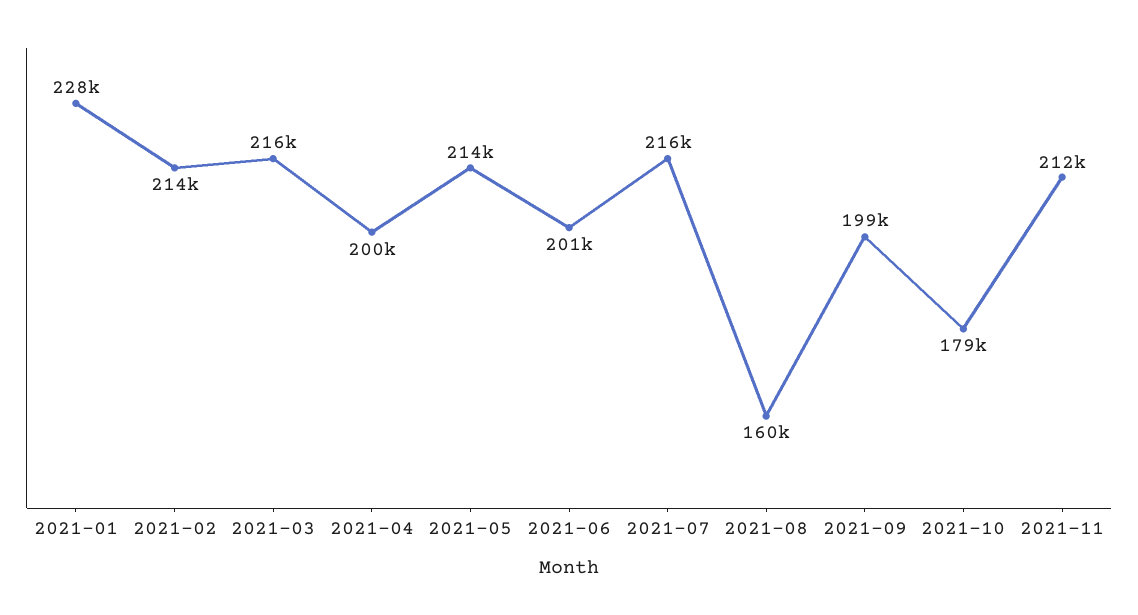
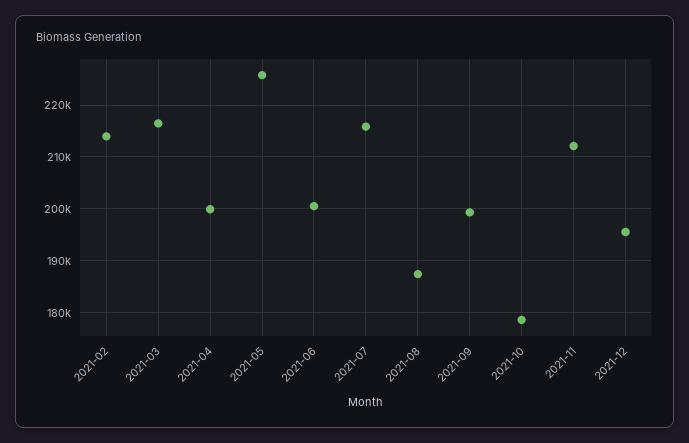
2021-01: 228000 -> none
2021-05: 214000 -> 226000
2021-08: 160000 -> 188000
2021-12: none -> 196000

